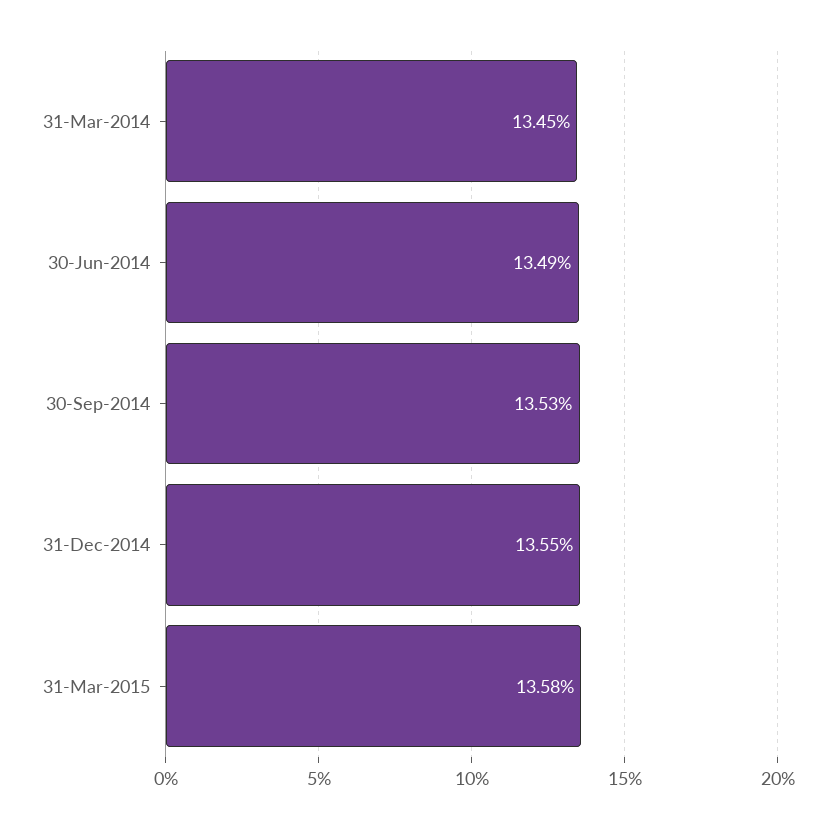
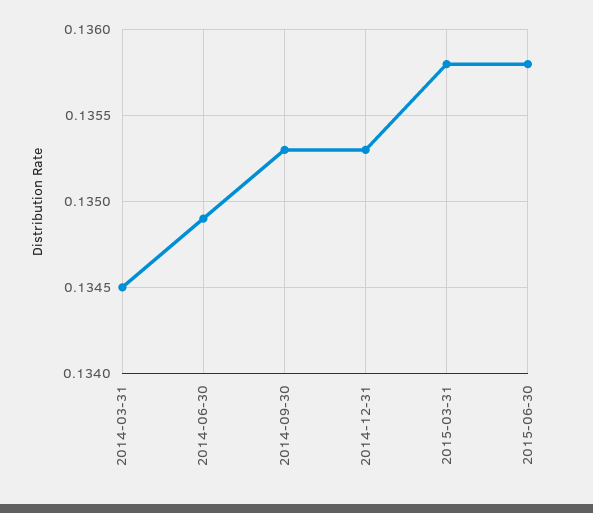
31-Dec-2014: 0.1355 -> 0.1353
2015-06-30: none -> 0.1358

